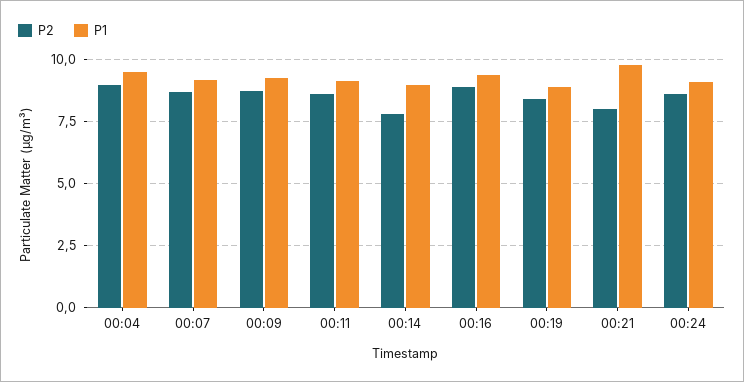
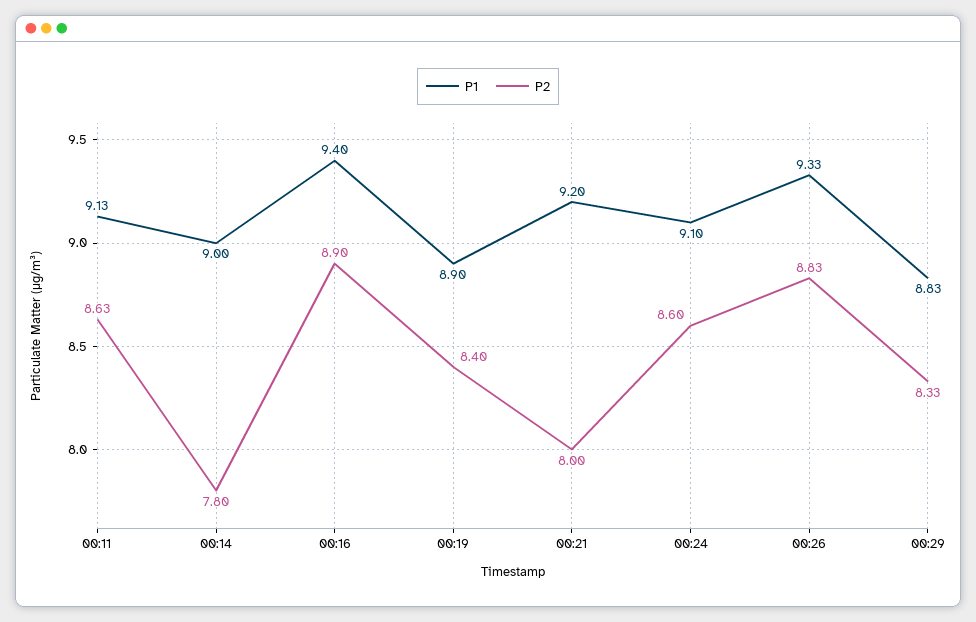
P2, 00:04: 9 -> none
P1, 00:04: 9.5 -> none
P2, 00:07: 8.75 -> none
P1, 00:07: 9.25 -> none
P2, 00:09: 8.75 -> none
P1, 00:09: 9.25 -> none
P1, 00:21: 9.75 -> 9.2
P1, 00:26: none -> 9.33
P2, 00:26: none -> 8.83
P1, 00:29: none -> 8.83
P2, 00:29: none -> 8.33

